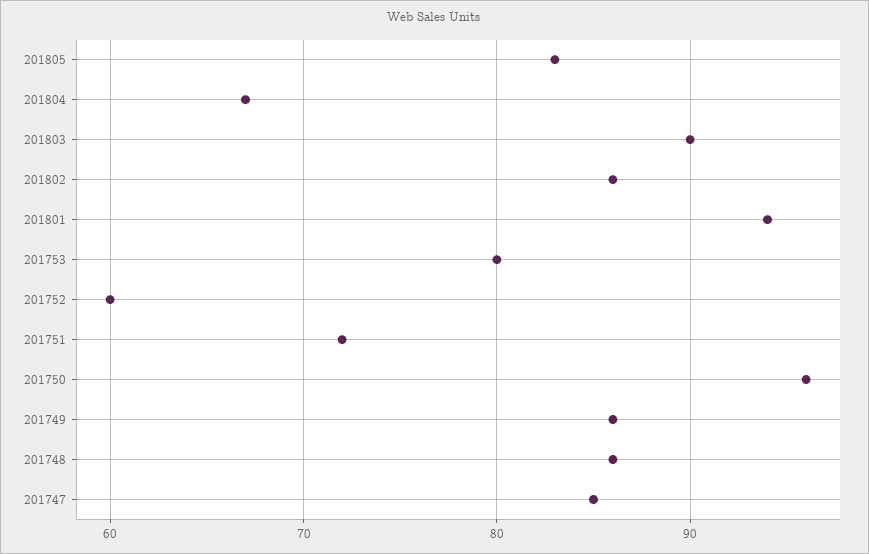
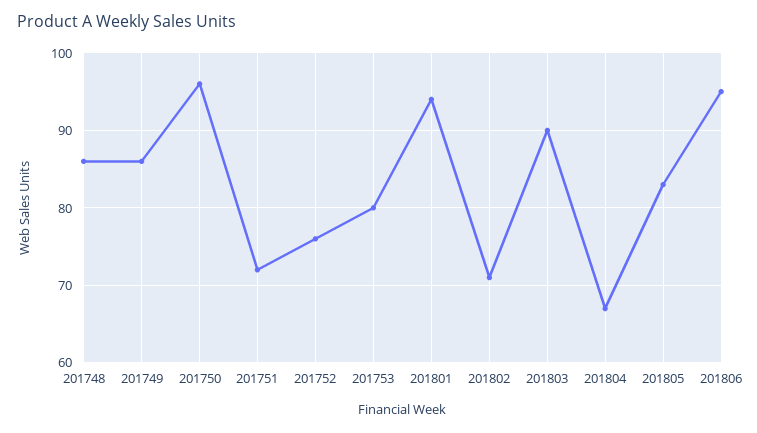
201802: 86 -> 71
201752: 60 -> 76
201747: 85 -> none
201806: none -> 95

